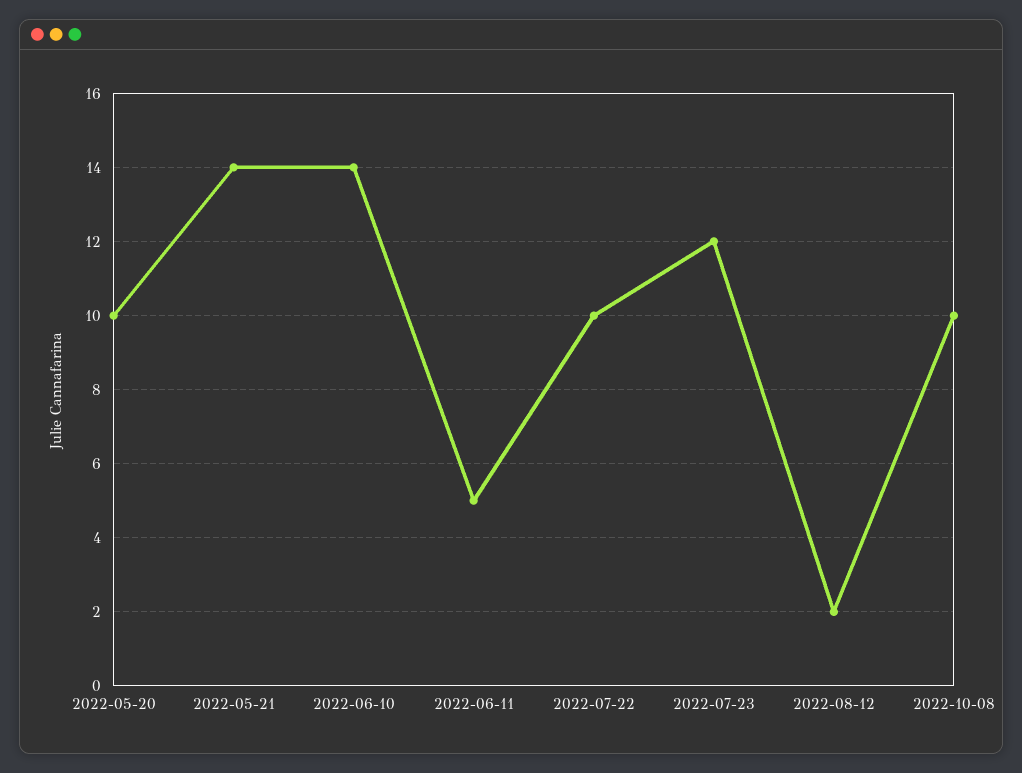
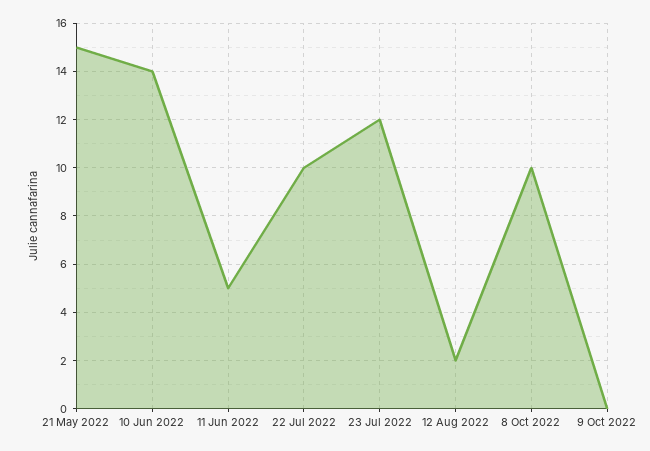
2022-05-20: 10 -> none
2022-05-21: 14 -> 15
9 Oct 2022: none -> 0

